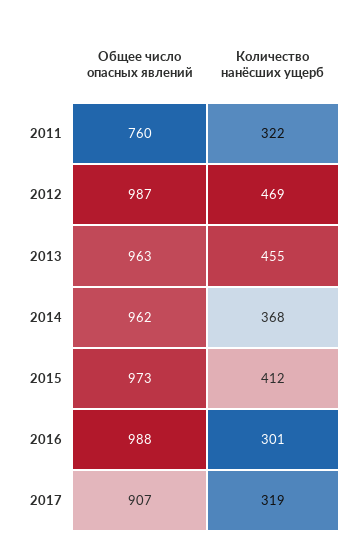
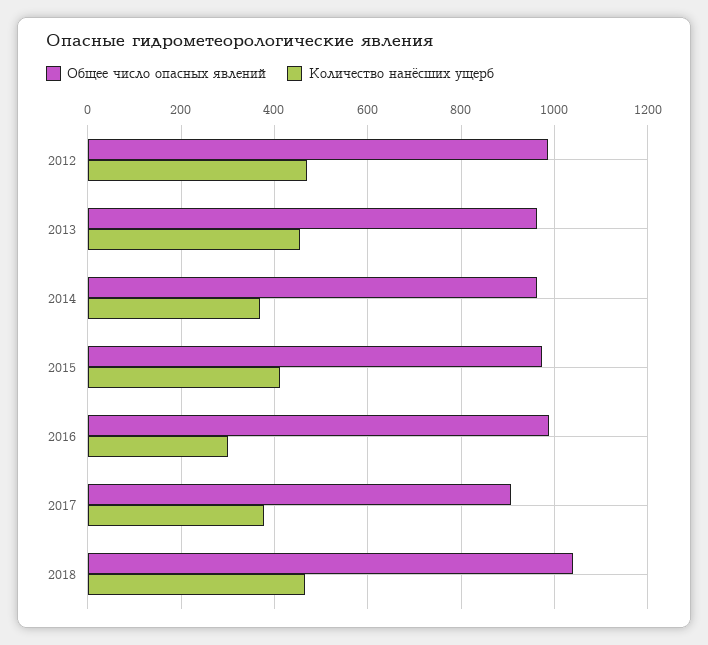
Общее число опасных явлений, 2011: 760 -> none
Количество нанёсших ущерб, 2011: 322 -> none
Количество нанёсших ущерб, 2017: 319 -> 380
Общее число опасных явлений, 2018: none -> 1040
Количество нанёсших ущерб, 2018: none -> 460

